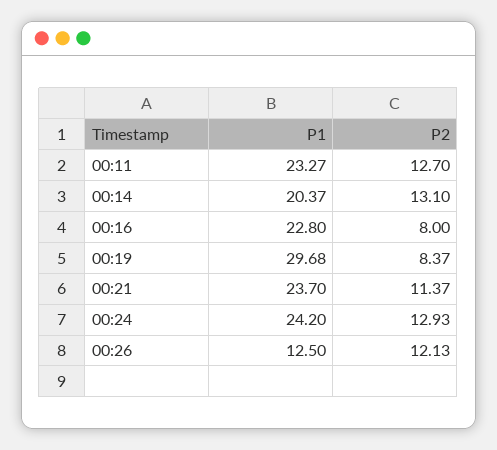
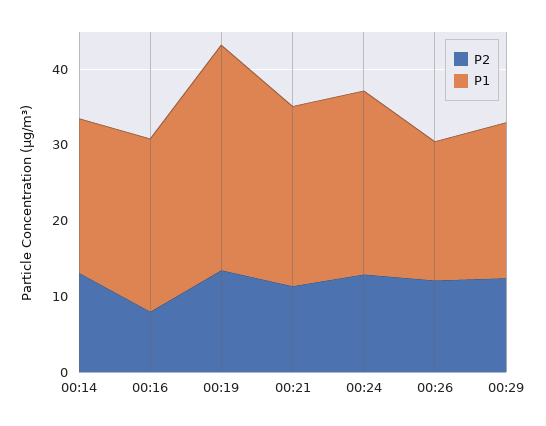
P1, 00:11: 23.27 -> none
P2, 00:11: 12.7 -> none
P2, 00:19: 8.37 -> 14
P1, 00:26: 12.5 -> 18
P2, 00:29: none -> 12
P1, 00:29: none -> 20

